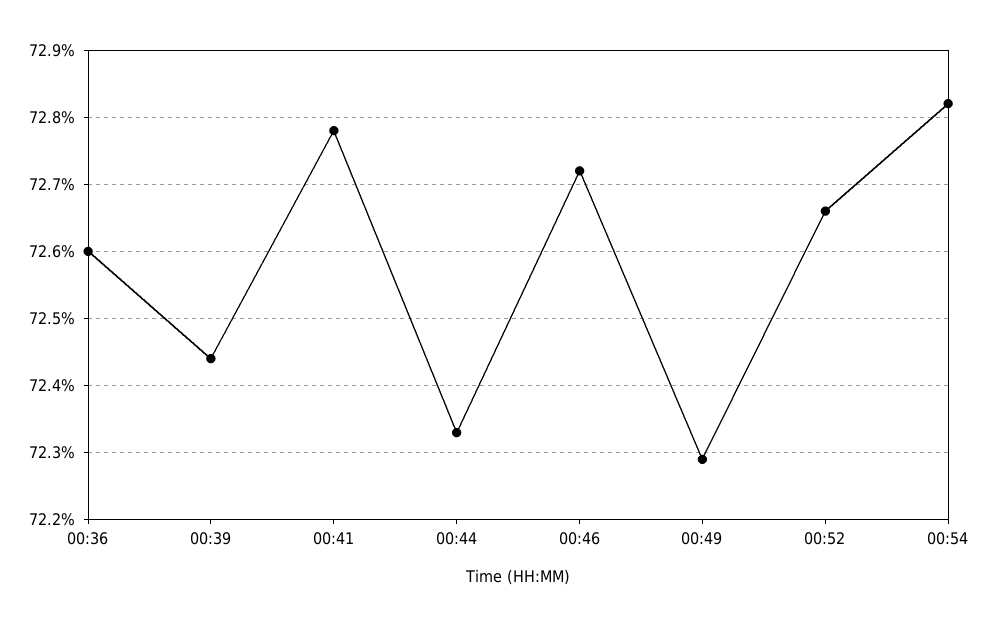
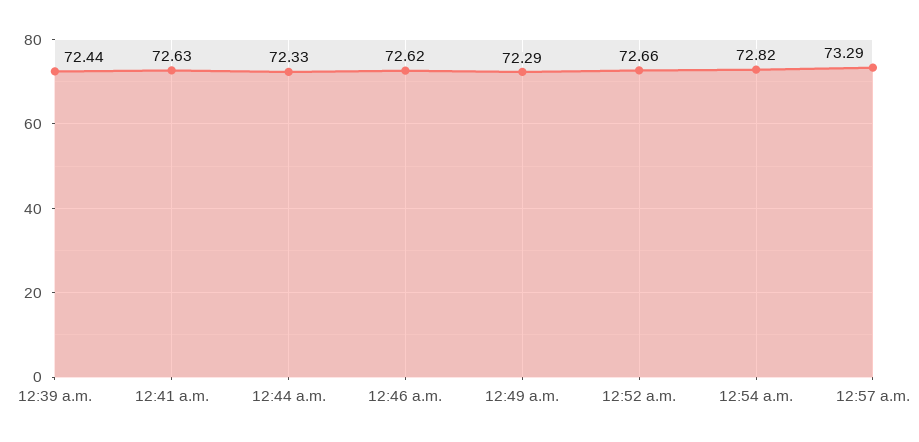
00:36: 72.6 -> none
00:41: 72.78 -> 72.63
00:46: 72.72 -> 72.62
12:57 a.m.: none -> 73.29

